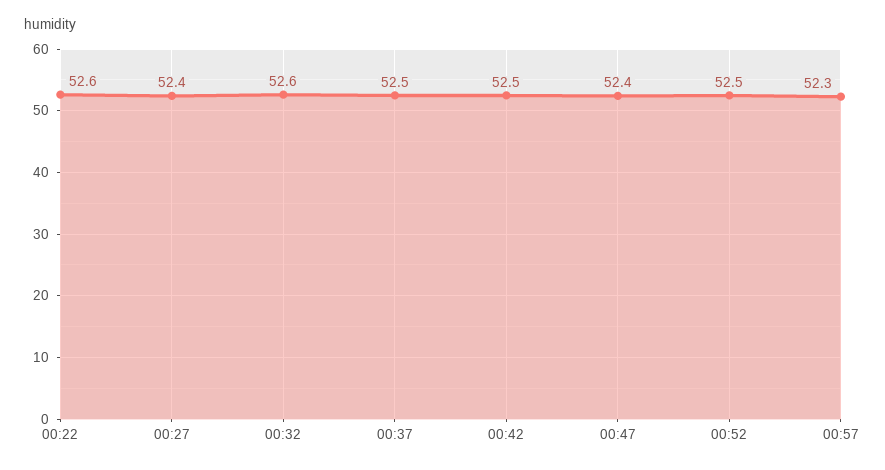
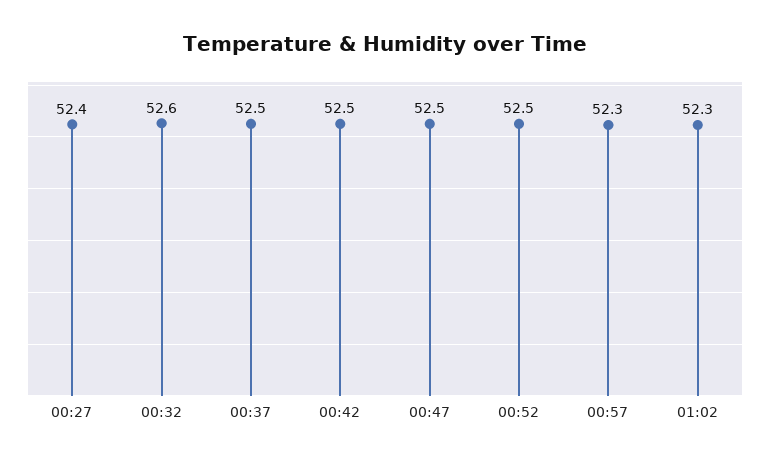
00:22: 52.6 -> none
00:47: 52.4 -> 52.5
01:02: none -> 52.3

